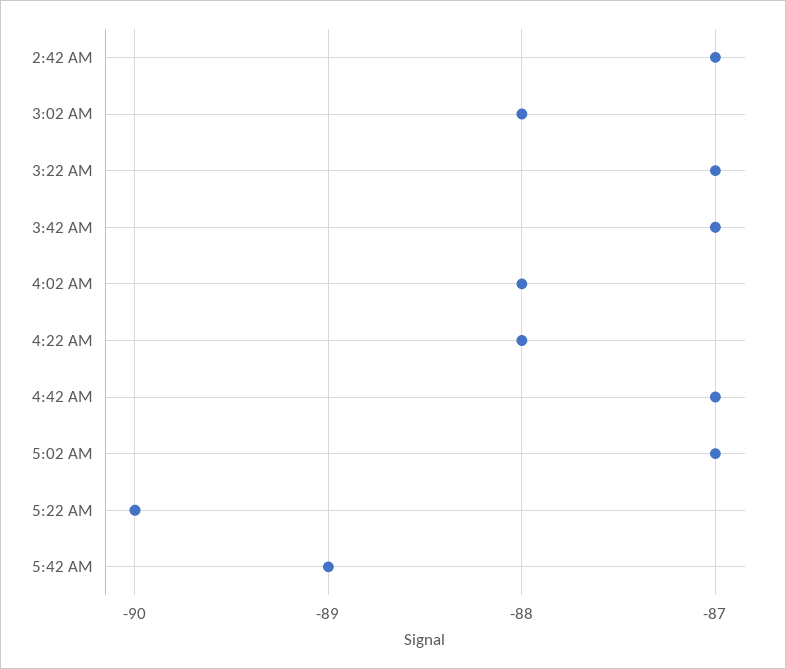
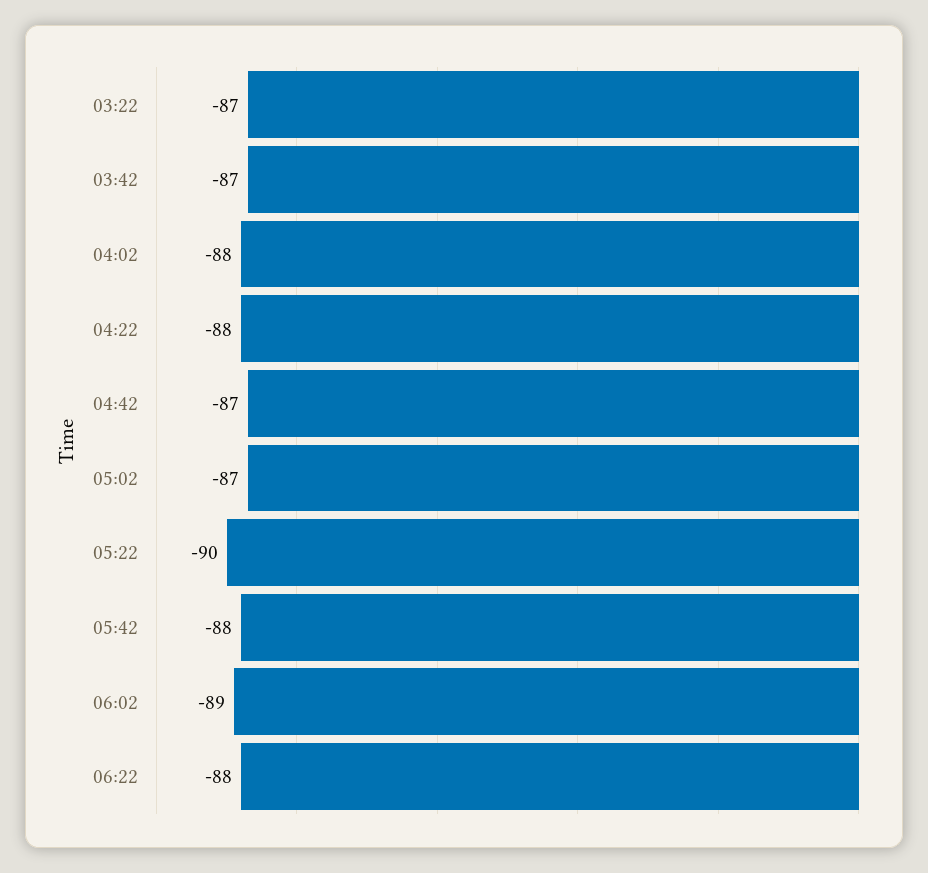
2:42 AM: -87 -> none
3:02 AM: -88 -> none
5:42 AM: -89 -> -88
06:02: none -> -89
06:22: none -> -88

